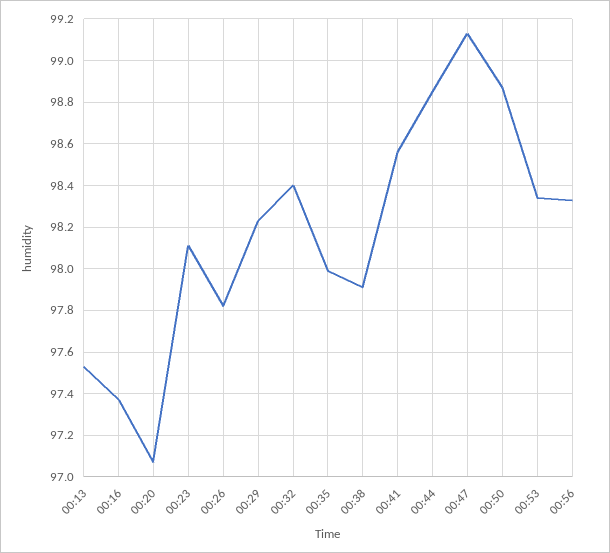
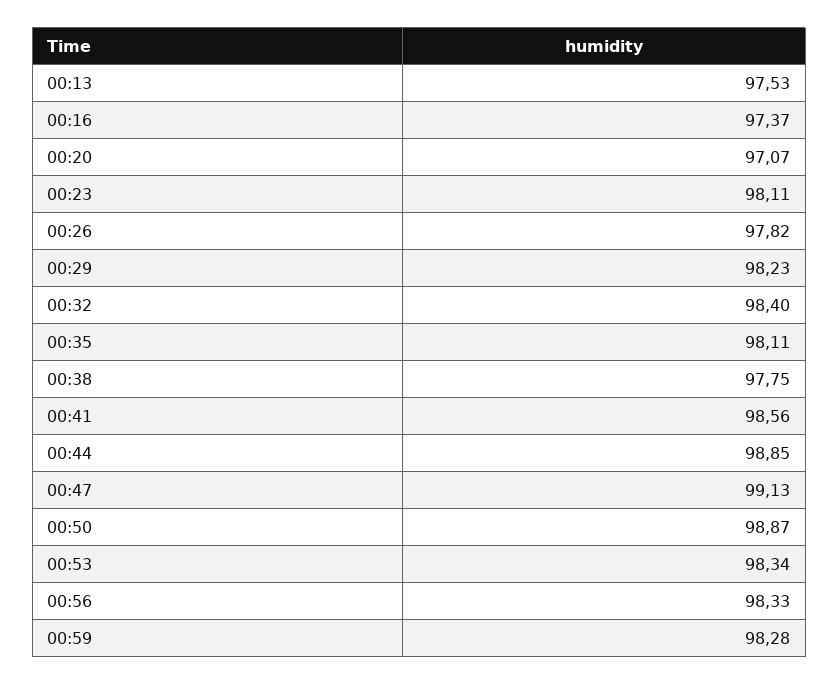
00:35: 98 -> 98.11
00:38: 97.9 -> 97.75
00:59: none -> 98.28

